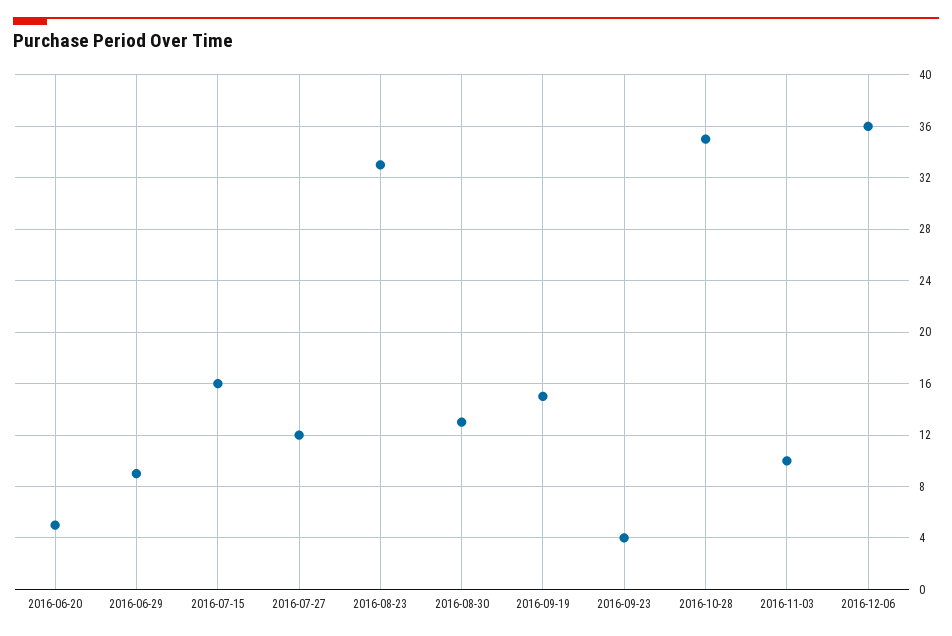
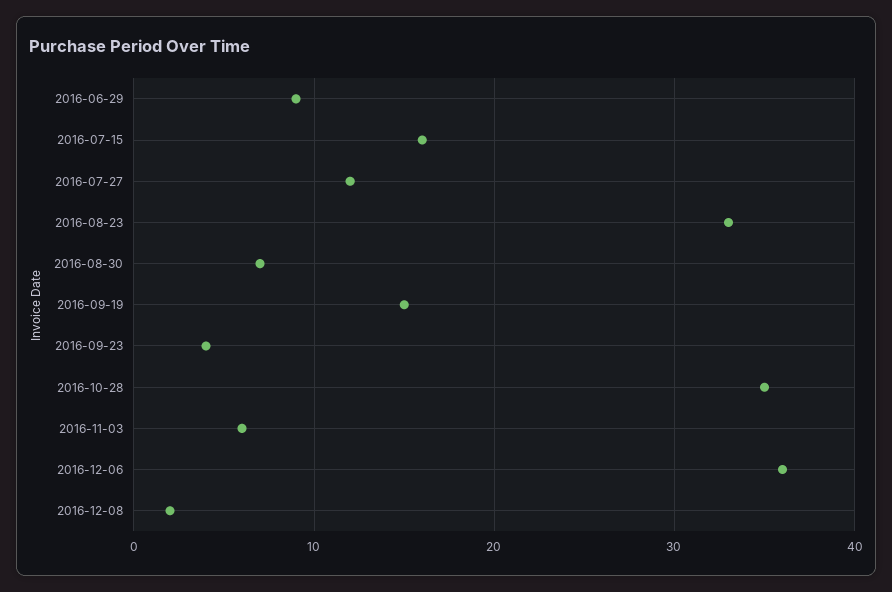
2016-06-20: 5 -> none
2016-08-30: 13 -> 7
2016-11-03: 10 -> 6
2016-12-08: none -> 2

